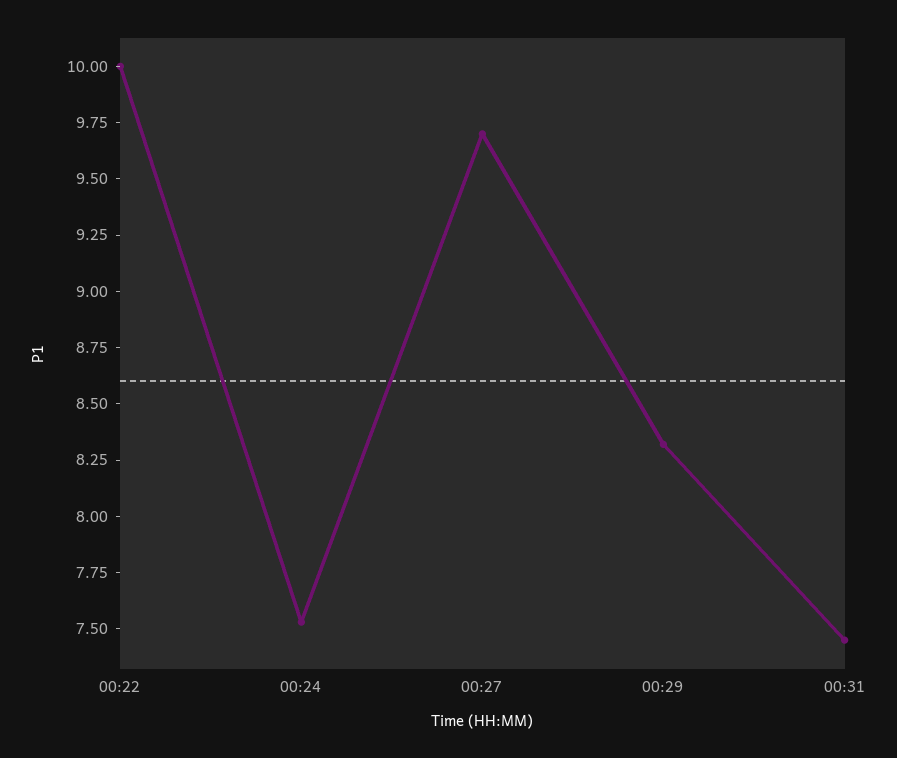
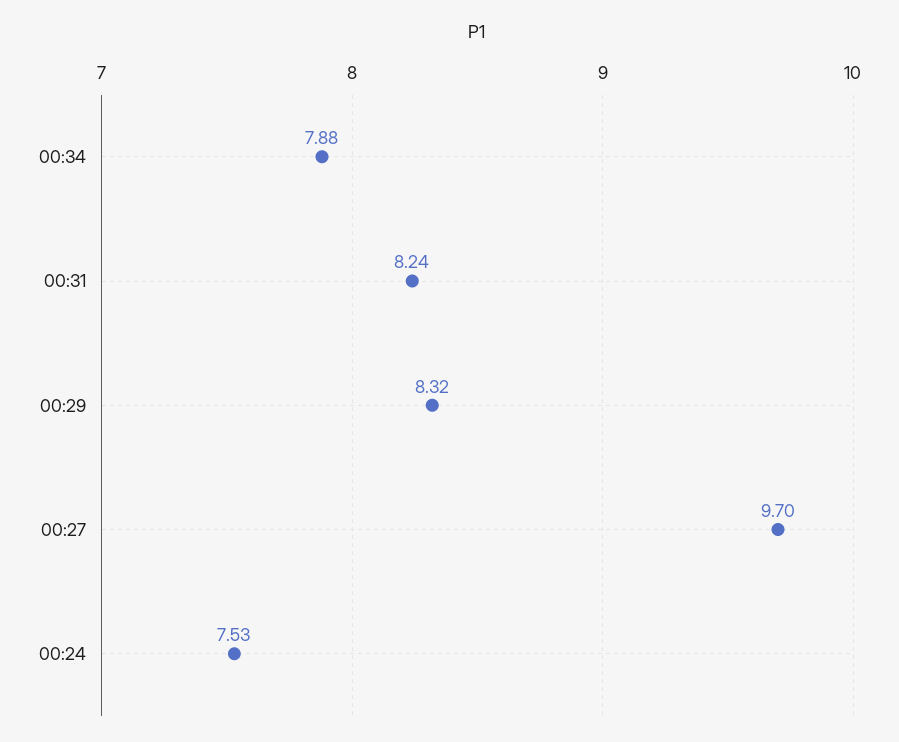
00:22: 10 -> none
00:31: 7.45 -> 8.24
00:34: none -> 7.88

